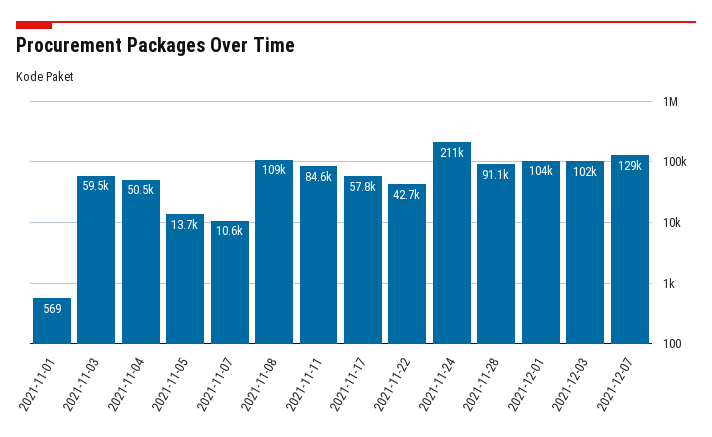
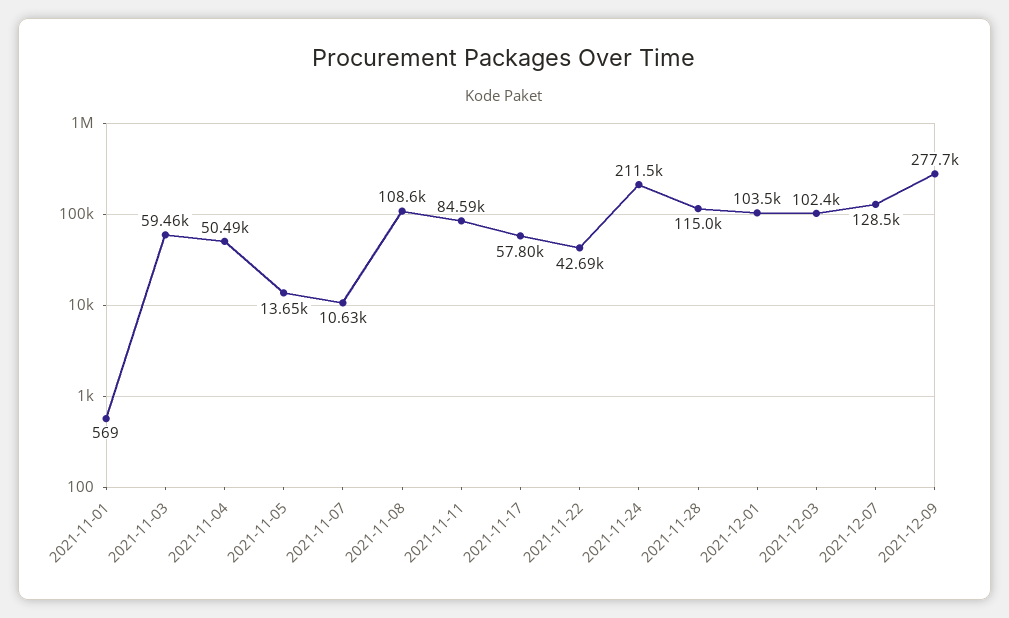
2021-11-28: 91100 -> 115000
2021-12-09: none -> 277700

